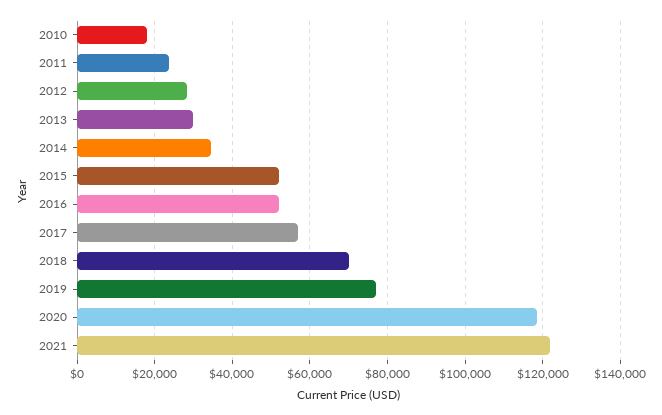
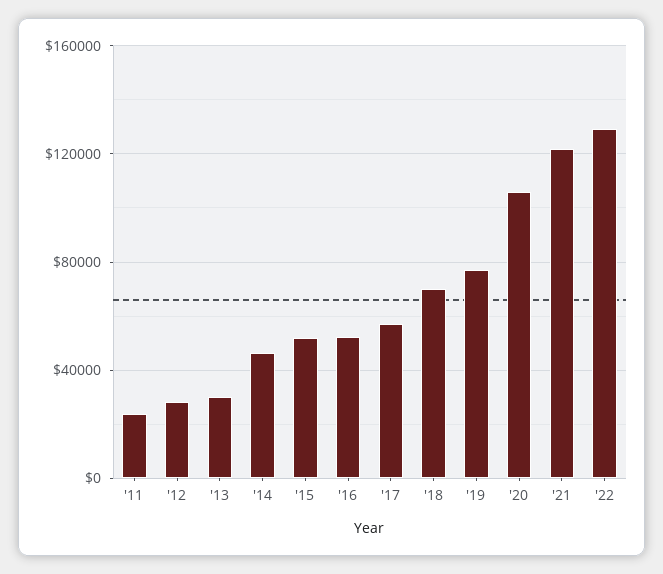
2010: 18000 -> none
2014: 34000 -> 45000
2020: 118000 -> 105000
'22: none -> 130000

